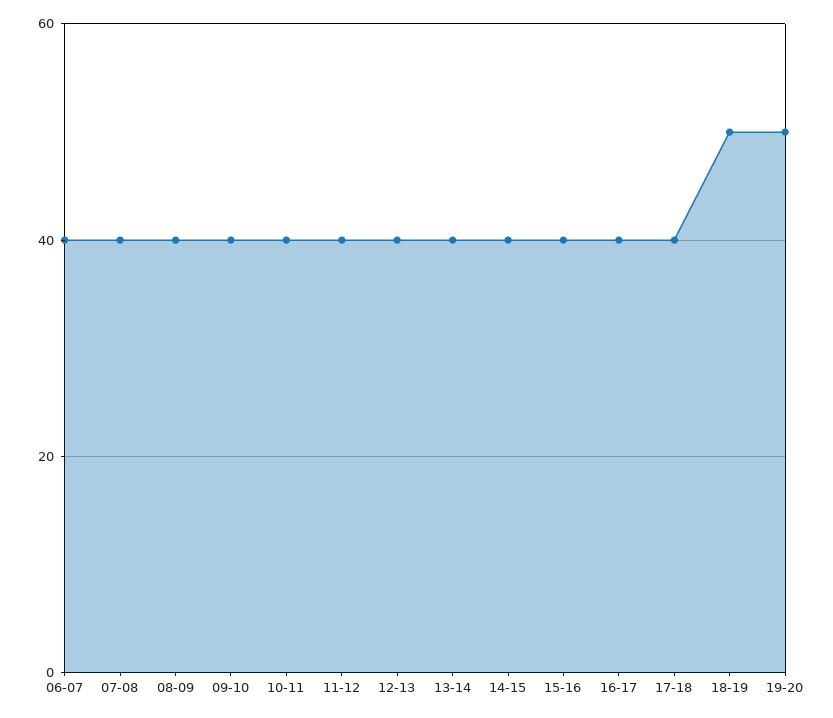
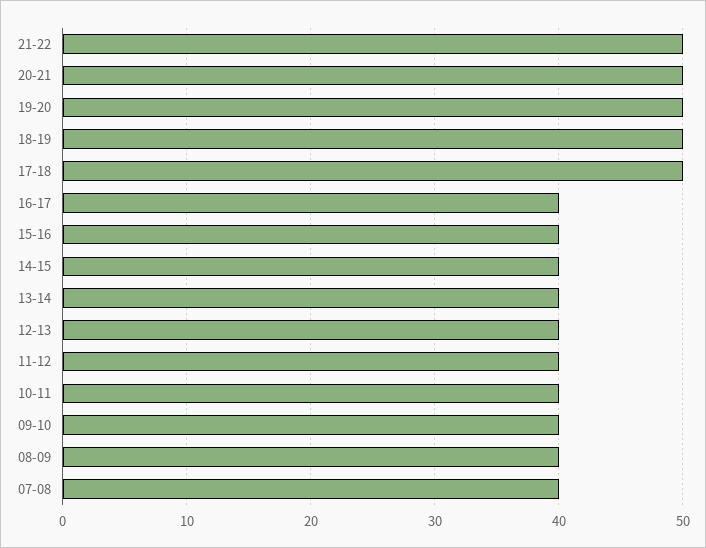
06-07: 40 -> none
17-18: 40 -> 50
21-22: none -> 50
20-21: none -> 50

